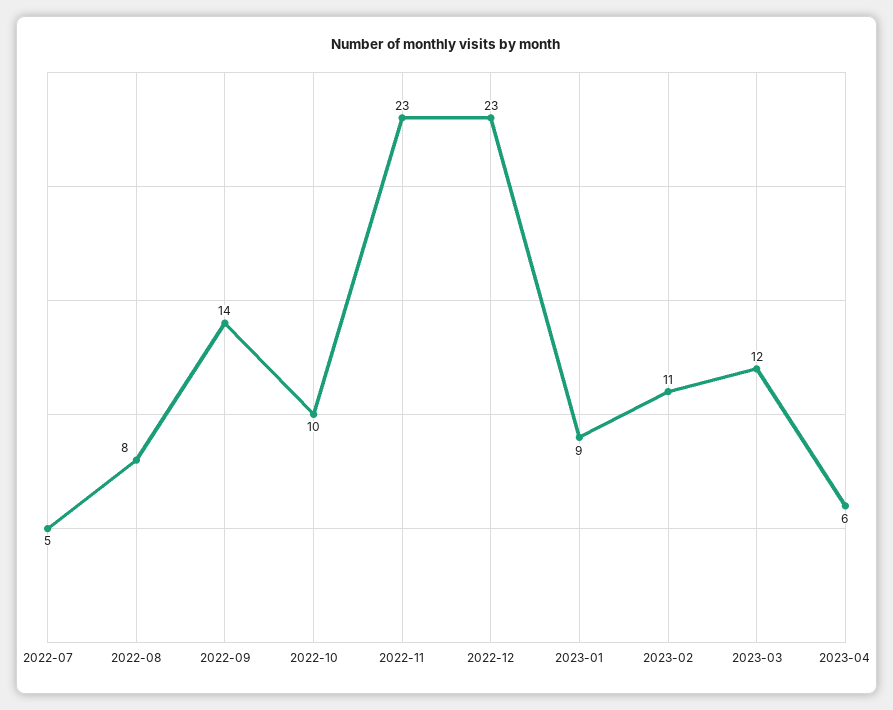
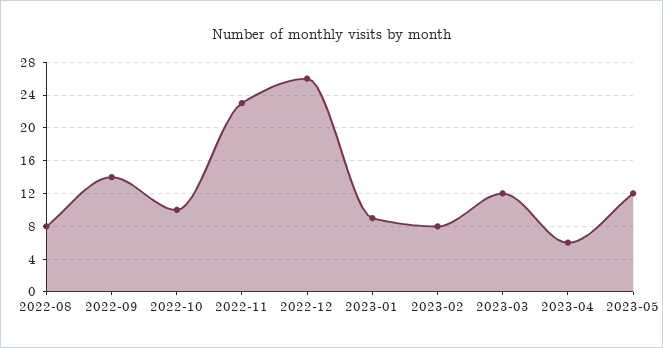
2022-07: 5 -> none
2022-12: 23 -> 26
2023-02: 11 -> 8
2023-05: none -> 12

